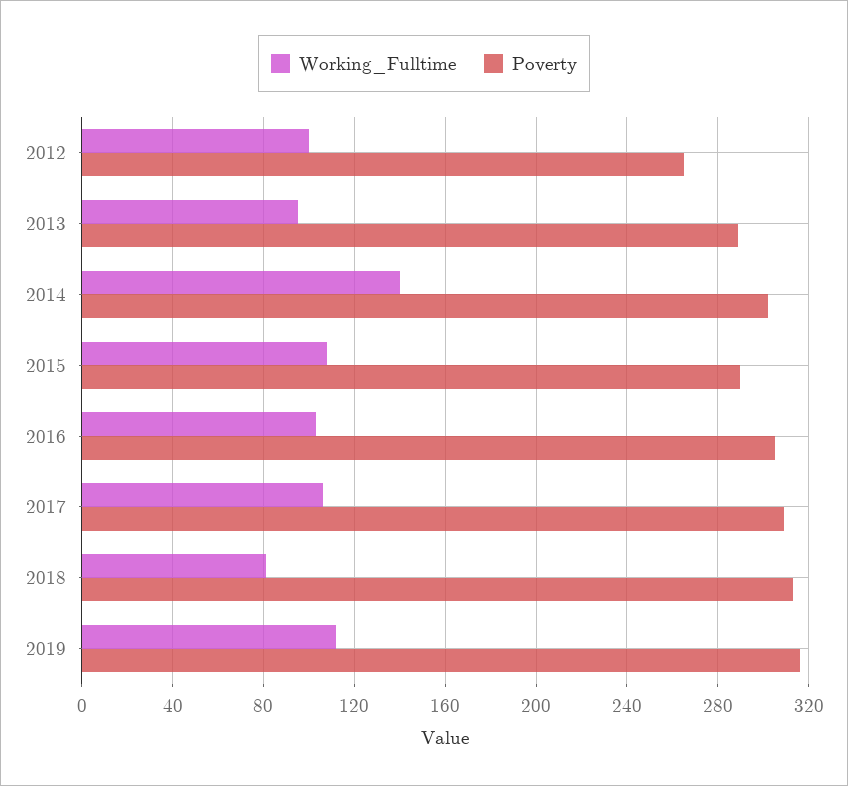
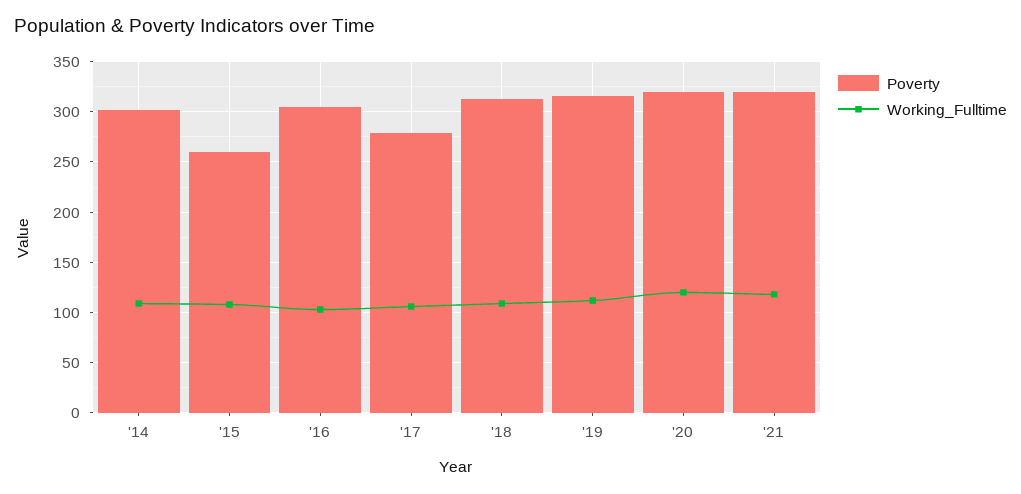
Working_Fulltime, 2012: 100 -> none
Poverty, 2012: 265 -> none
Working_Fulltime, 2013: 95 -> none
Poverty, 2013: 290 -> none
Working_Fulltime, 2014: 140 -> 110
Poverty, 2015: 290 -> 260
Poverty, 2017: 310 -> 280
Working_Fulltime, 2018: 80 -> 110
Poverty, '20: none -> 320
Working_Fulltime, '20: none -> 120
Poverty, '21: none -> 320
Working_Fulltime, '21: none -> 120

